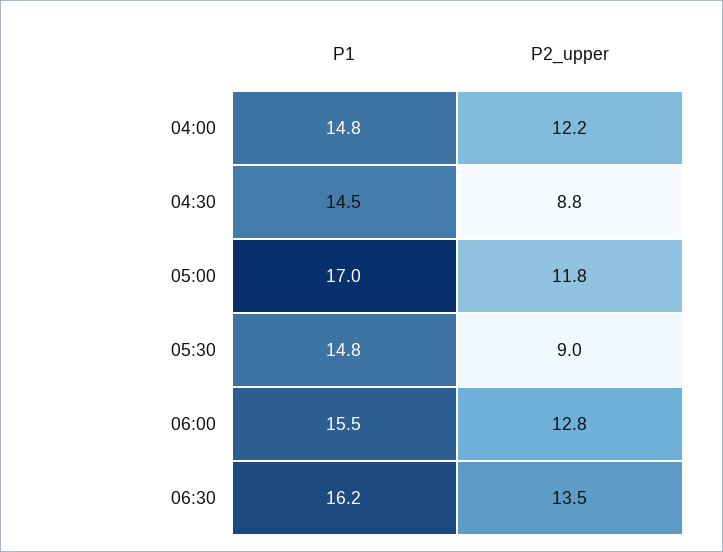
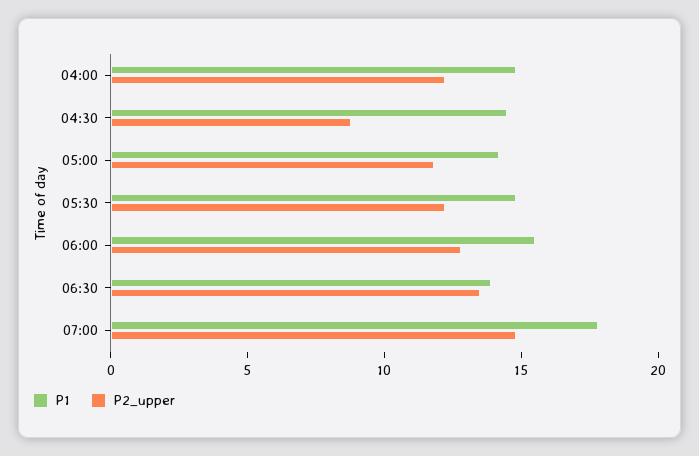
P1, 05:00: 17 -> 14
P2_upper, 05:30: 9 -> 12
P1, 06:30: 16.2 -> 14
P1, 07:00: none -> 18
P2_upper, 07:00: none -> 15

